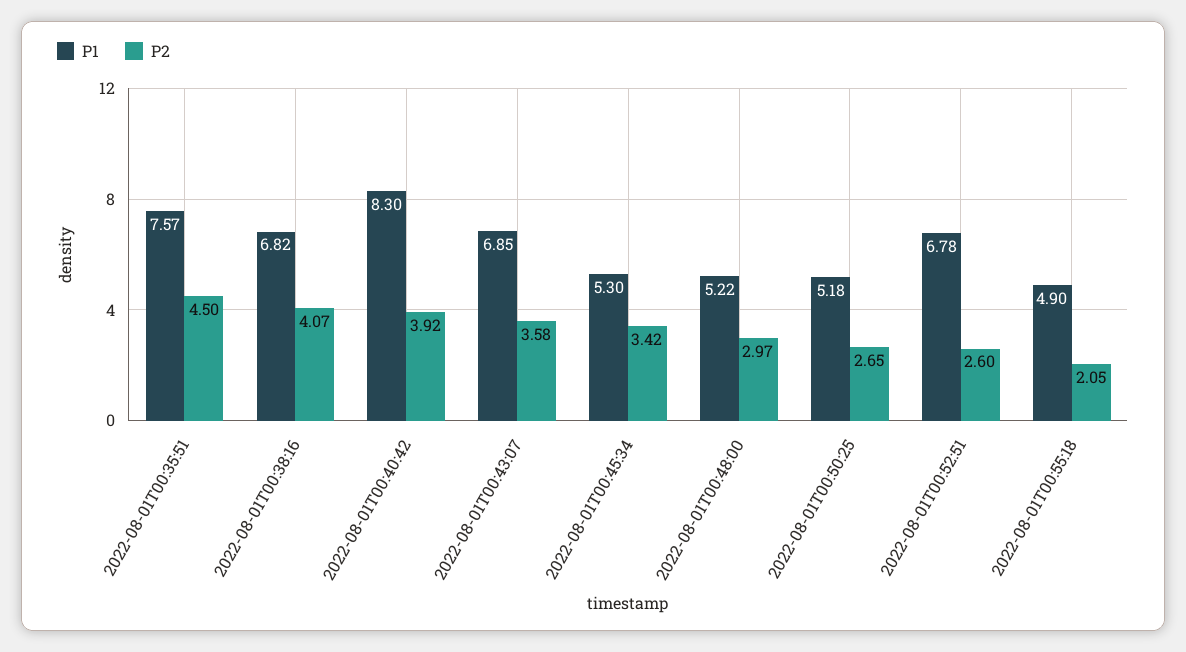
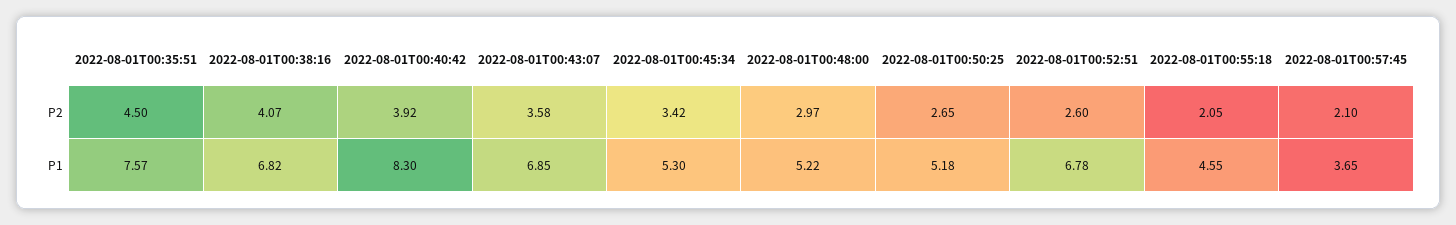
P1, 2022-08-01T00:55:18: 4.9 -> 4.55
P2, 2022-08-01T00:57:45: none -> 2.1
P1, 2022-08-01T00:57:45: none -> 3.65

